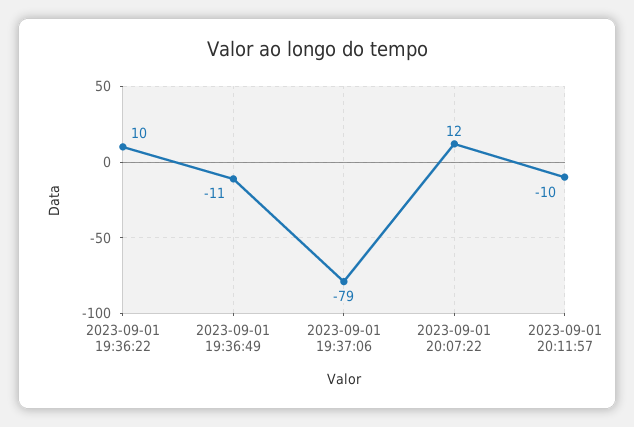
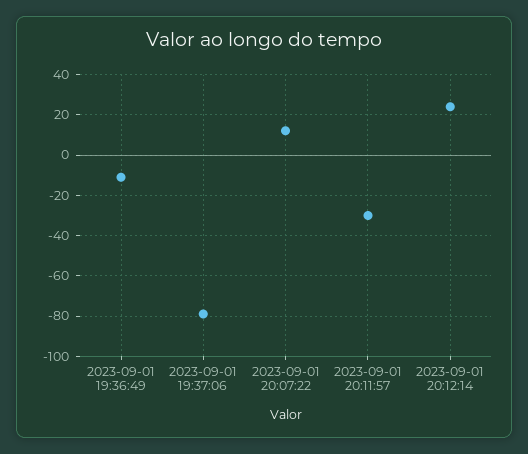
2023-09-01 19:36:22: 10 -> none
2023-09-01 20:11:57: -10 -> -30
2023-09-01 20:12:14: none -> 25

